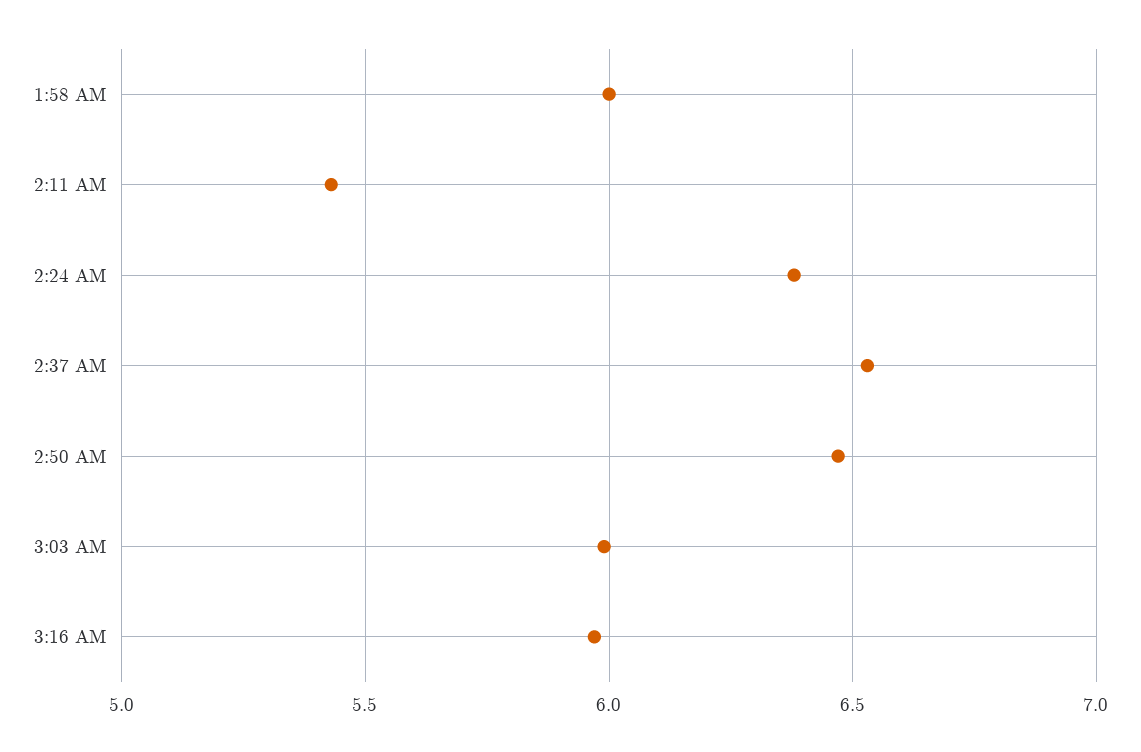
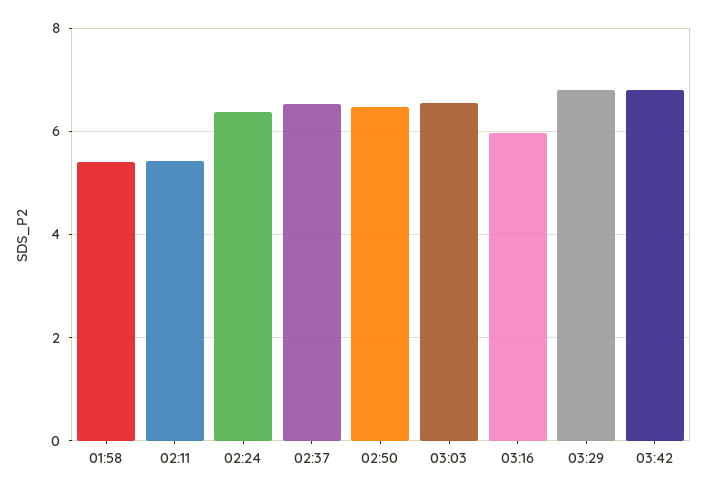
1:58 AM: 6 -> 5.4
3:03 AM: 6 -> 6.6
03:29: none -> 6.8
03:42: none -> 6.8

